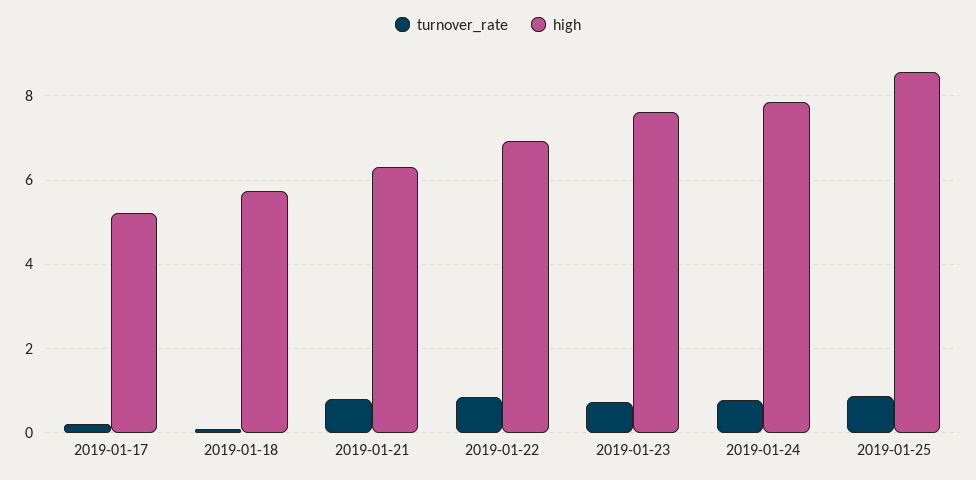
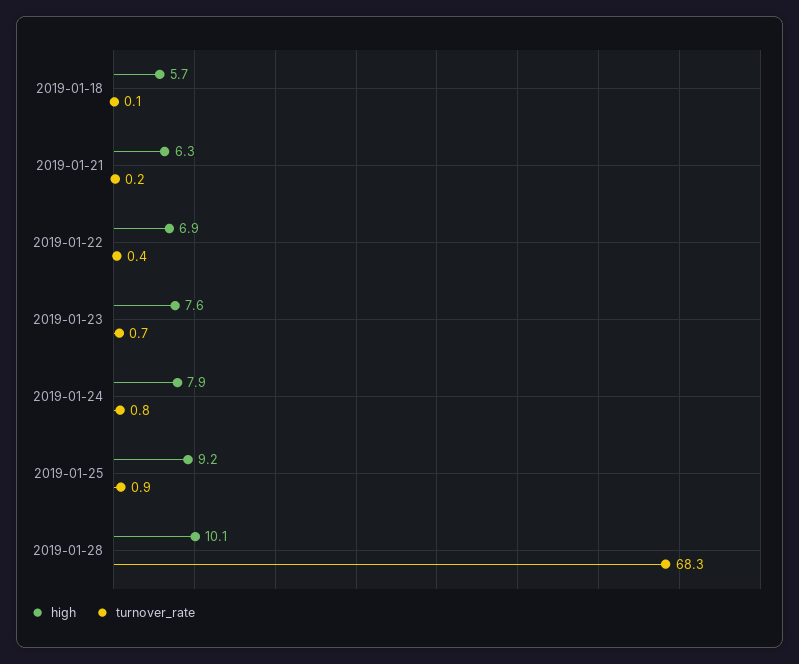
turnover_rate, 2019-01-17: 0.2 -> none
high, 2019-01-17: 5.2 -> none
turnover_rate, 2019-01-21: 0.8 -> 0.2
turnover_rate, 2019-01-22: 0.8 -> 0.4
high, 2019-01-25: 8.6 -> 9.2
high, 2019-01-28: none -> 10.1
turnover_rate, 2019-01-28: none -> 68.3

